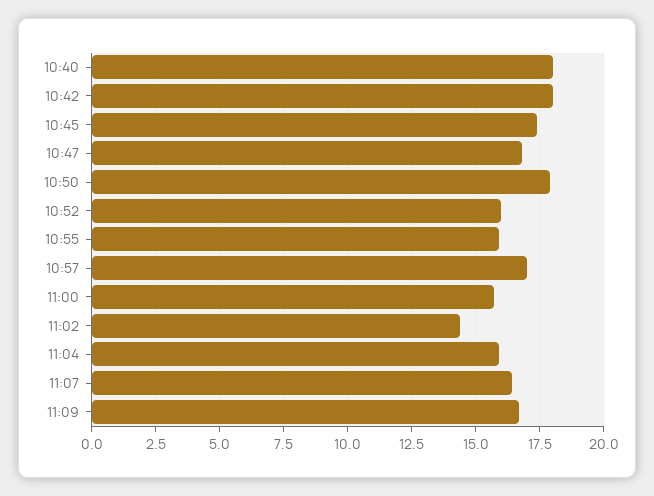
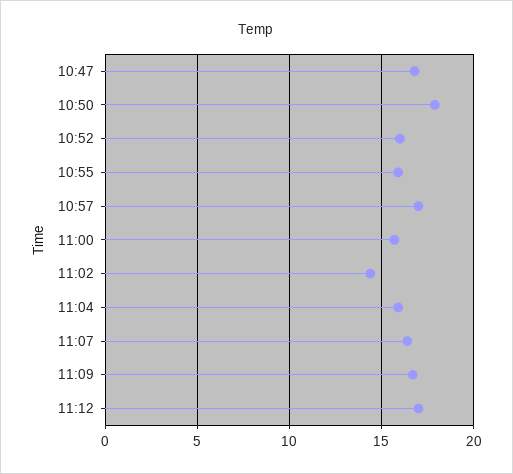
10:40: 18 -> none
10:42: 18 -> none
10:45: 17.5 -> none
11:12: none -> 17

